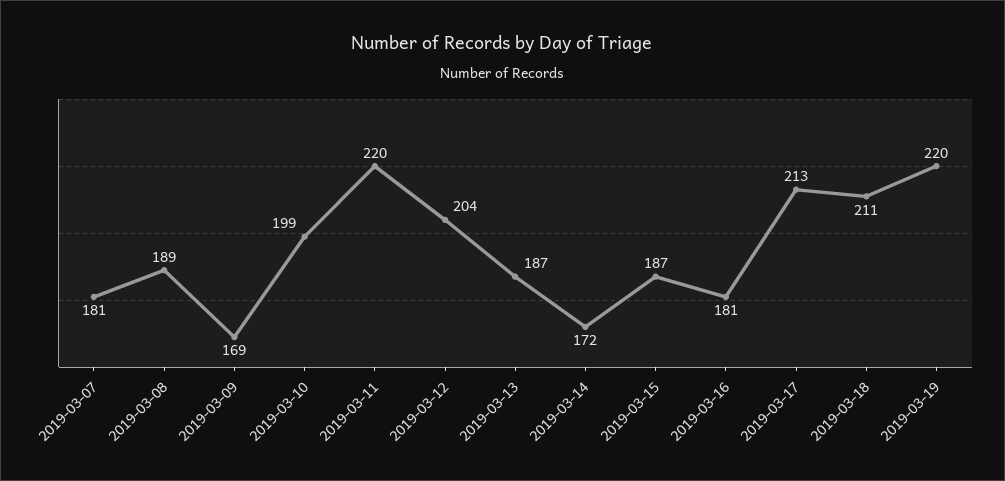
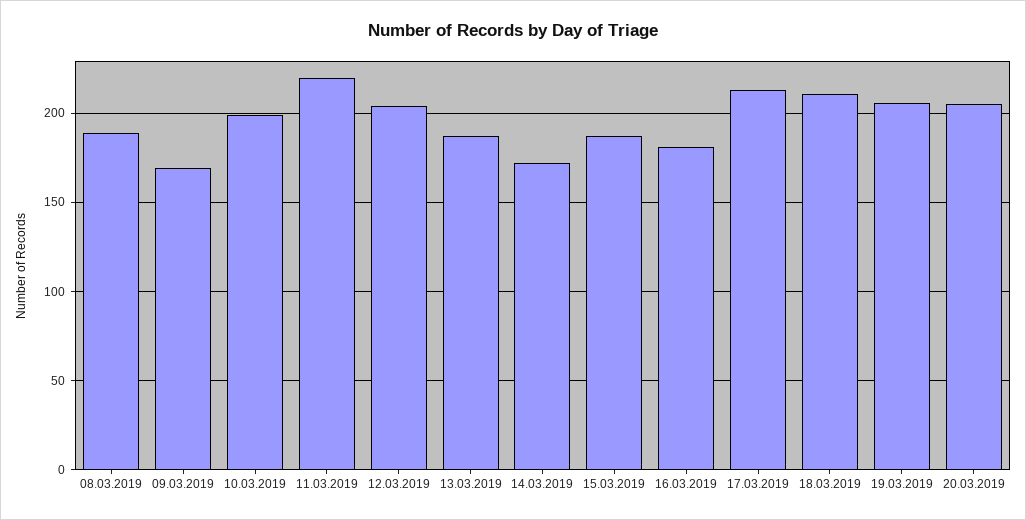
2019-03-07: 181 -> none
2019-03-19: 220 -> 205
20.03.2019: none -> 205

